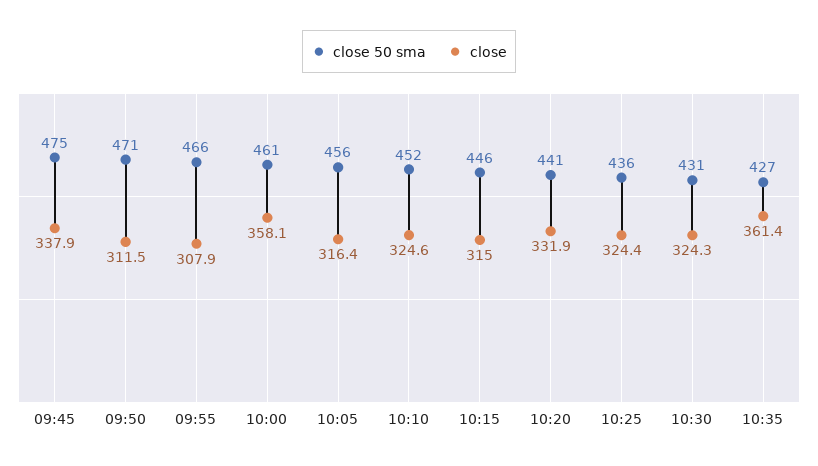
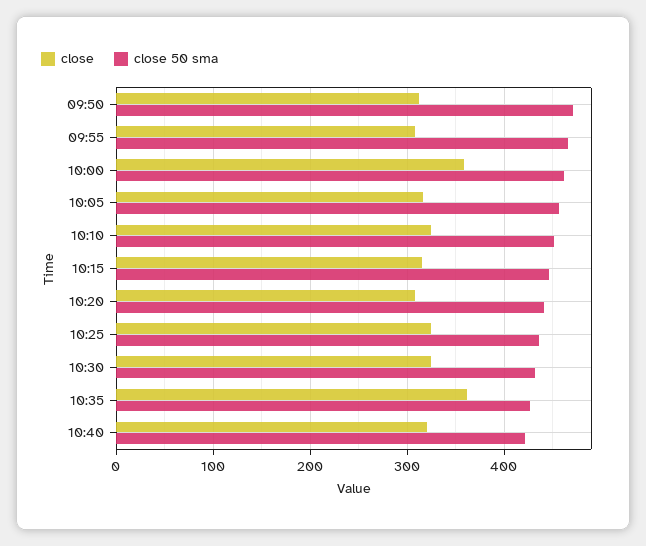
close 50 sma, 09:45: 475 -> none
close, 09:45: 337.9 -> none
close, 10:20: 331.9 -> 310
close, 10:40: none -> 320
close 50 sma, 10:40: none -> 420

